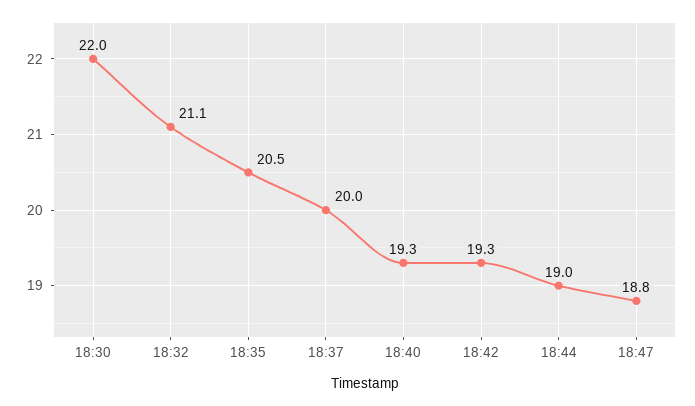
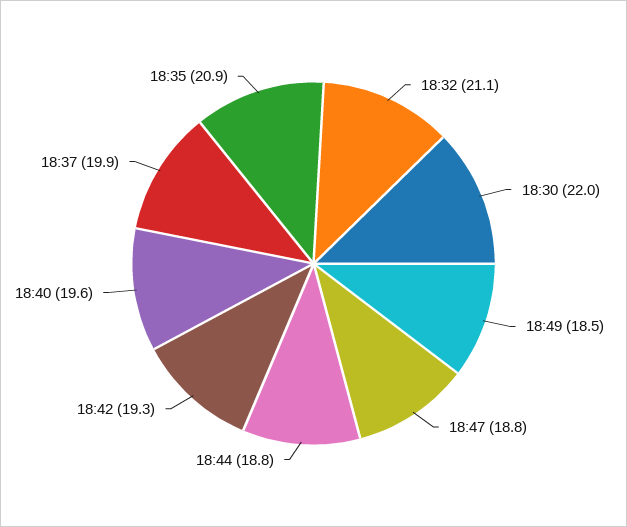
18:35: 20.5 -> 20.9
18:37: 20 -> 19.9
18:40: 19.3 -> 19.6
18:44: 19 -> 18.8
18:49: none -> 18.5

